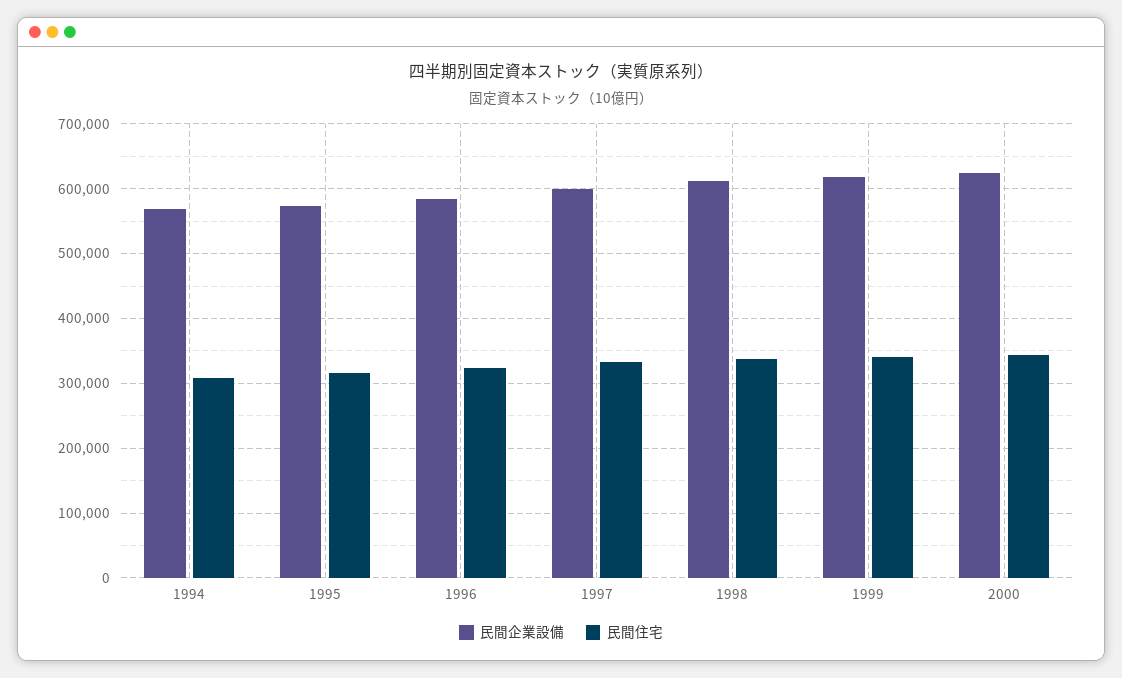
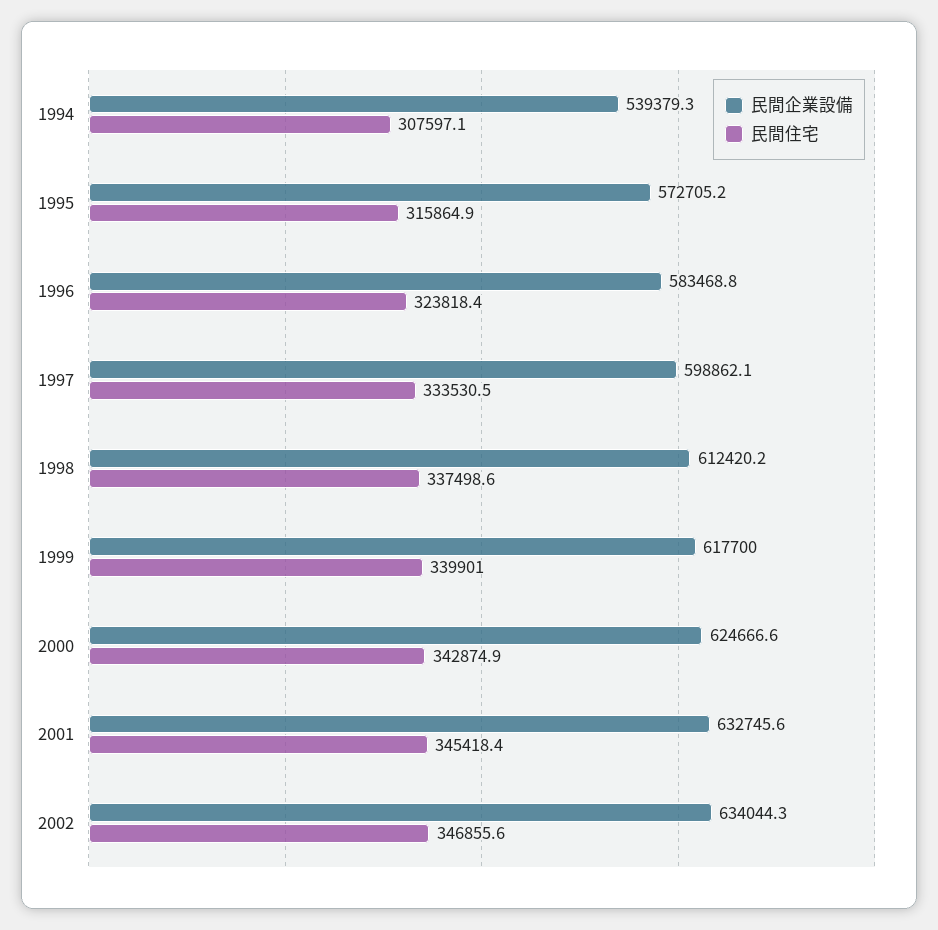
民間企業設備, 1994: 570000 -> 539379.3
民間企業設備, 2001: none -> 632745.6
民間住宅, 2001: none -> 345418.4
民間企業設備, 2002: none -> 634044.3
民間住宅, 2002: none -> 346855.6

